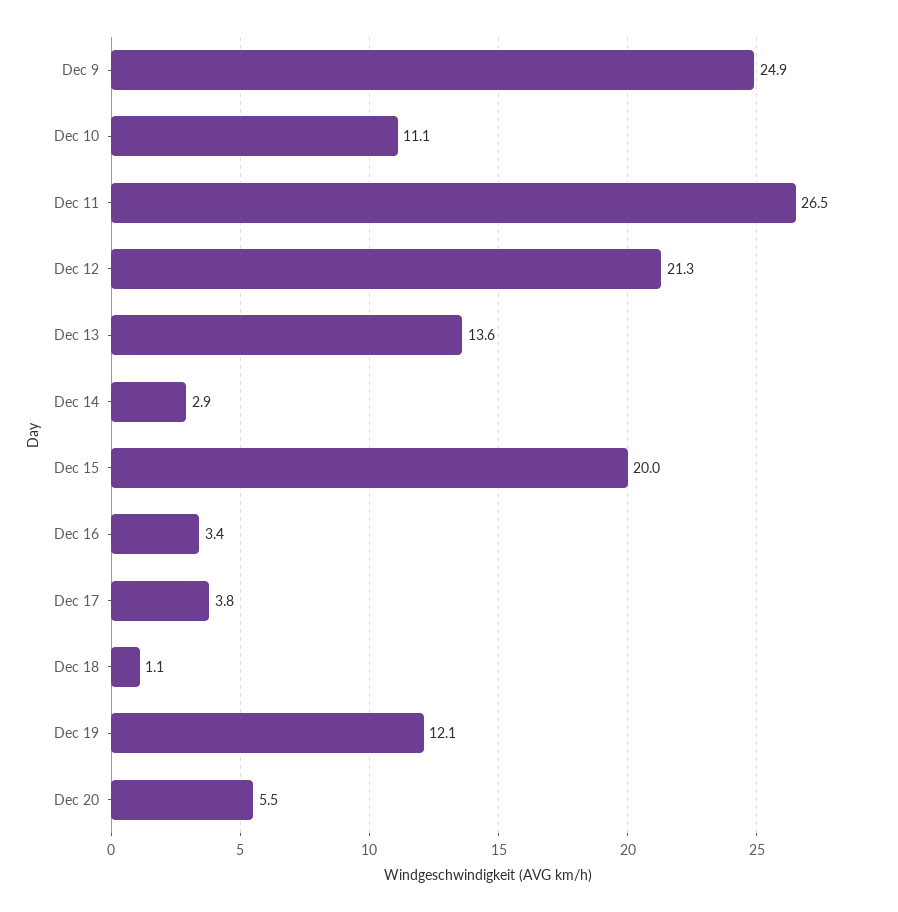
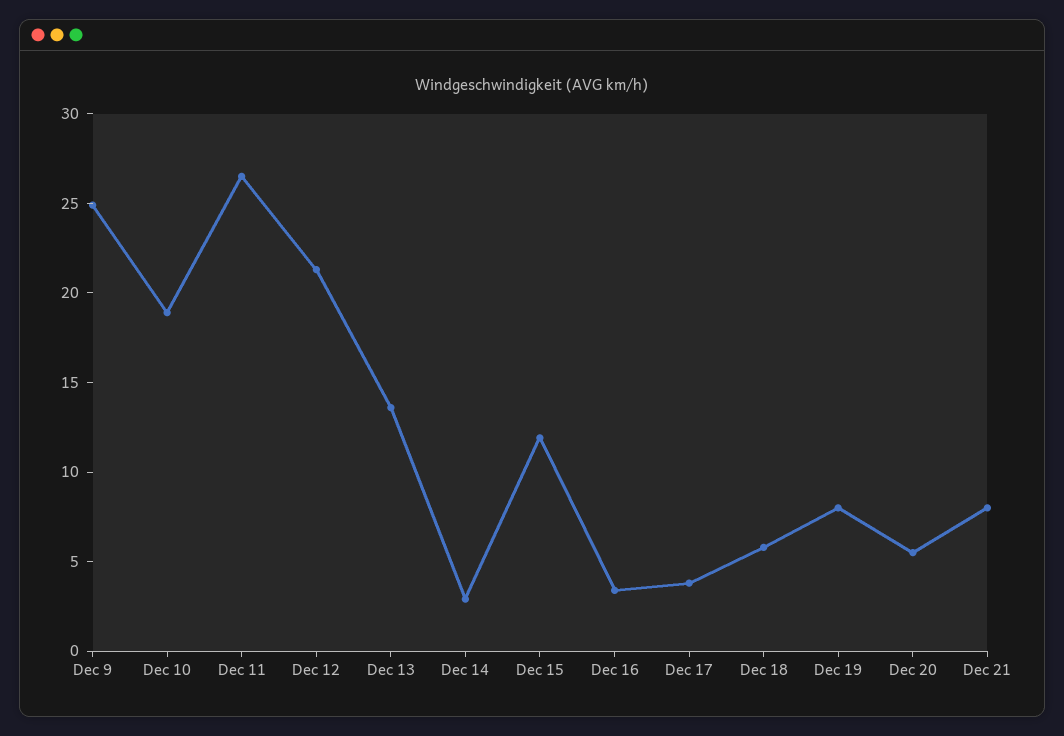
Dec 10: 11.1 -> 19
Dec 15: 20 -> 12
Dec 18: 1.1 -> 6
Dec 19: 12.1 -> 8
Dec 21: none -> 8

